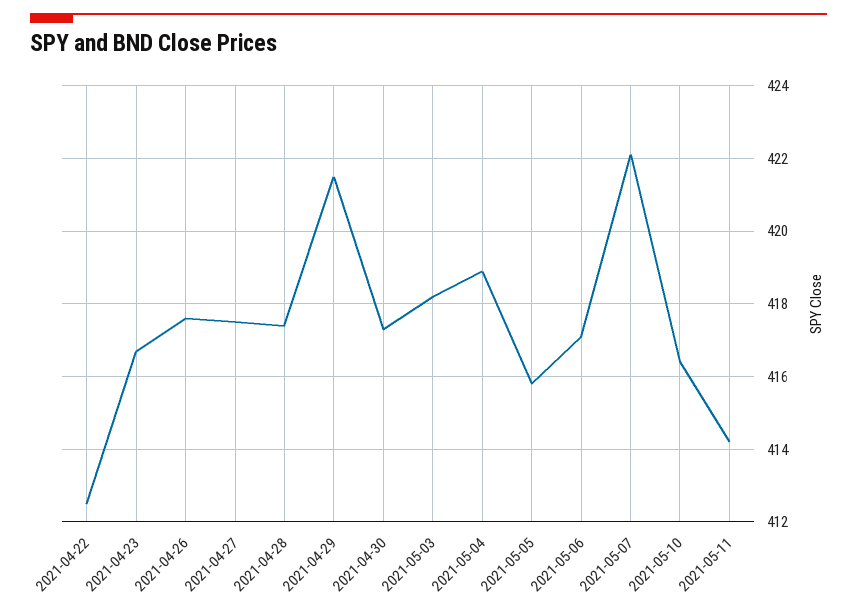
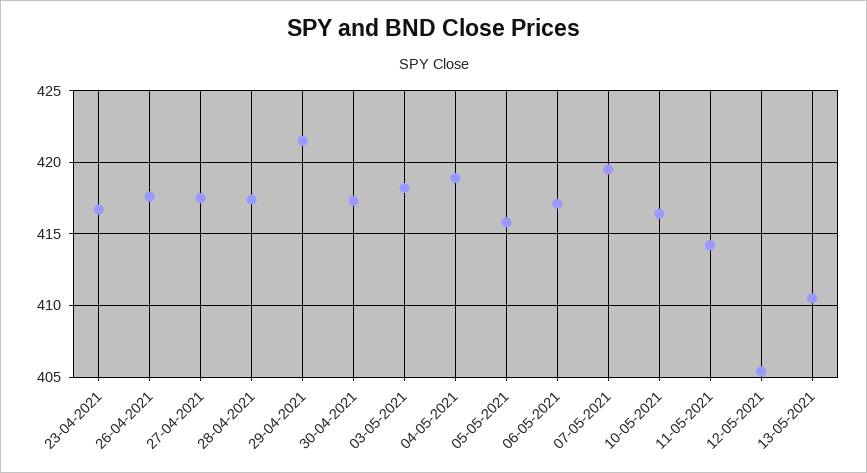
2021-04-22: 412.5 -> none
2021-05-07: 422 -> 419.5
12-05-2021: none -> 405.5
13-05-2021: none -> 410.5

